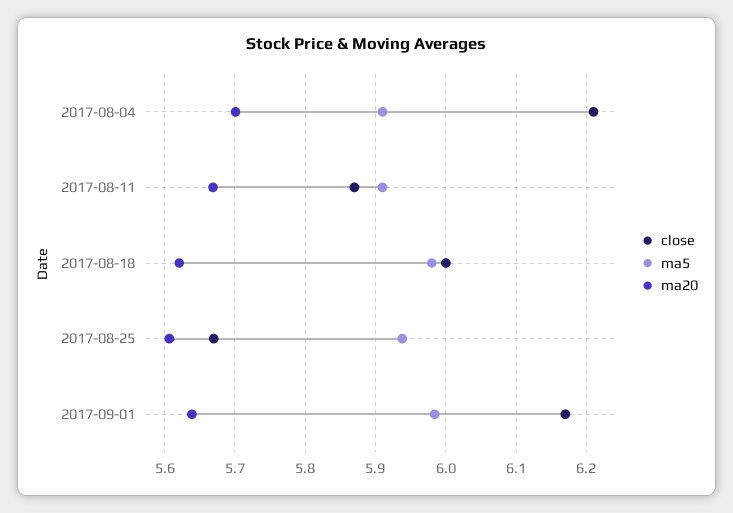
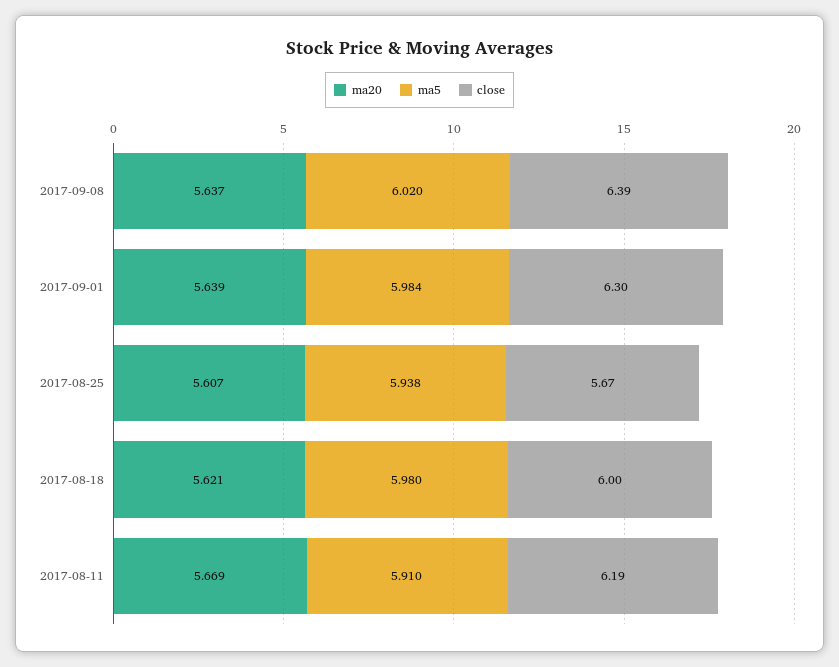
close, 2017-08-04: 6.21 -> none
ma5, 2017-08-04: 5.91 -> none
ma20, 2017-08-04: 5.7 -> none
close, 2017-08-11: 5.87 -> 6.19
close, 2017-09-01: 6.17 -> 6.3
ma20, 2017-09-08: none -> 5.637
ma5, 2017-09-08: none -> 6.02
close, 2017-09-08: none -> 6.39

